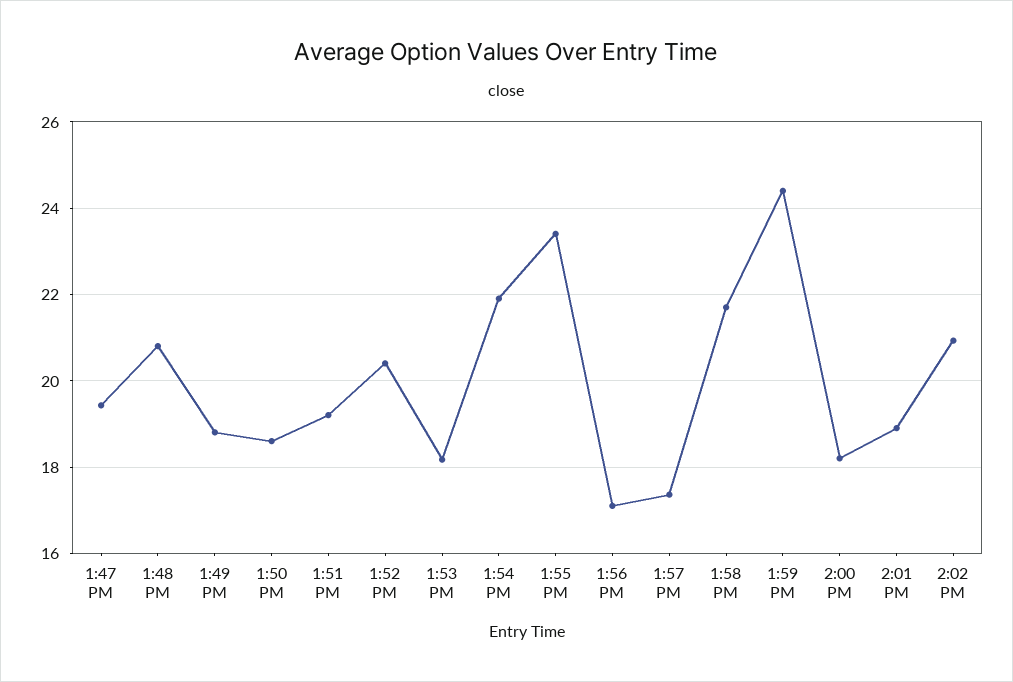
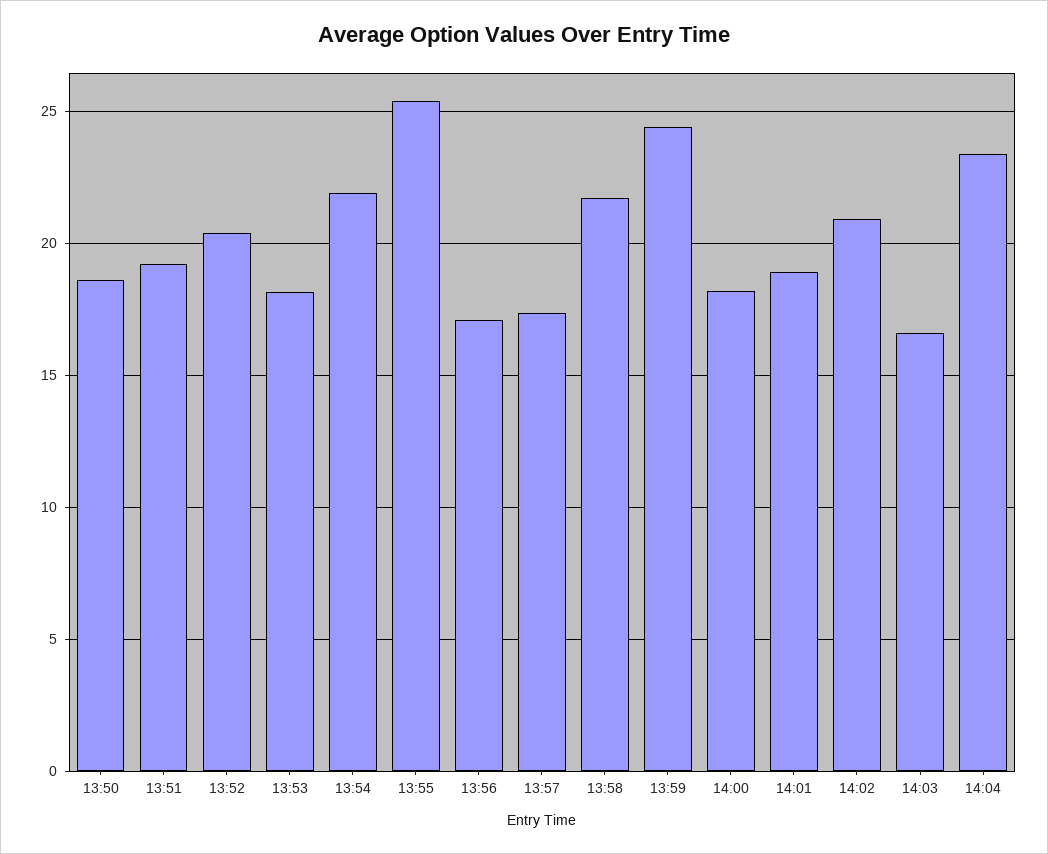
1:47 PM: 19.4 -> none
1:48 PM: 20.8 -> none
1:49 PM: 18.8 -> none
1:55 PM: 23.4 -> 25.5
14:03: none -> 16.5
14:04: none -> 23.5

